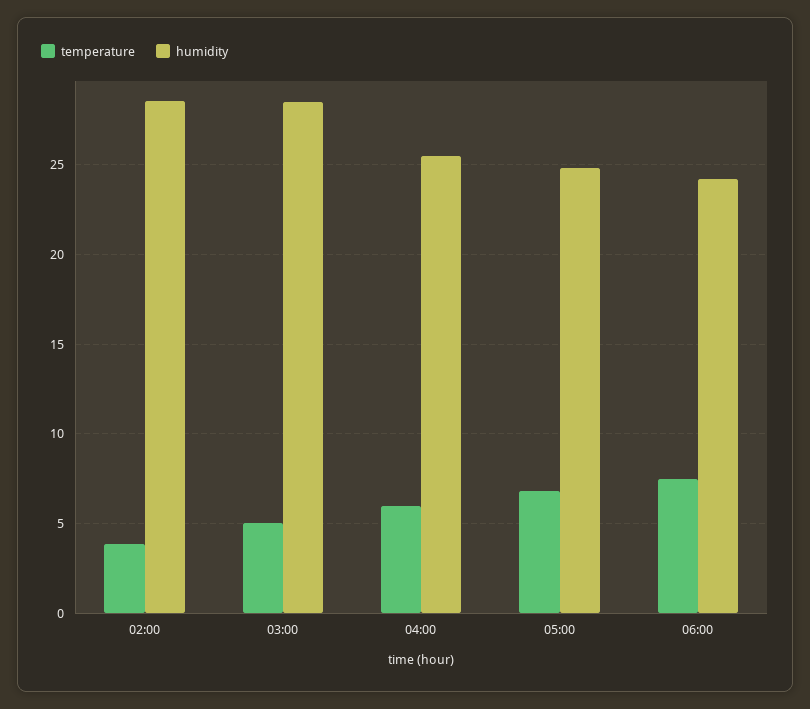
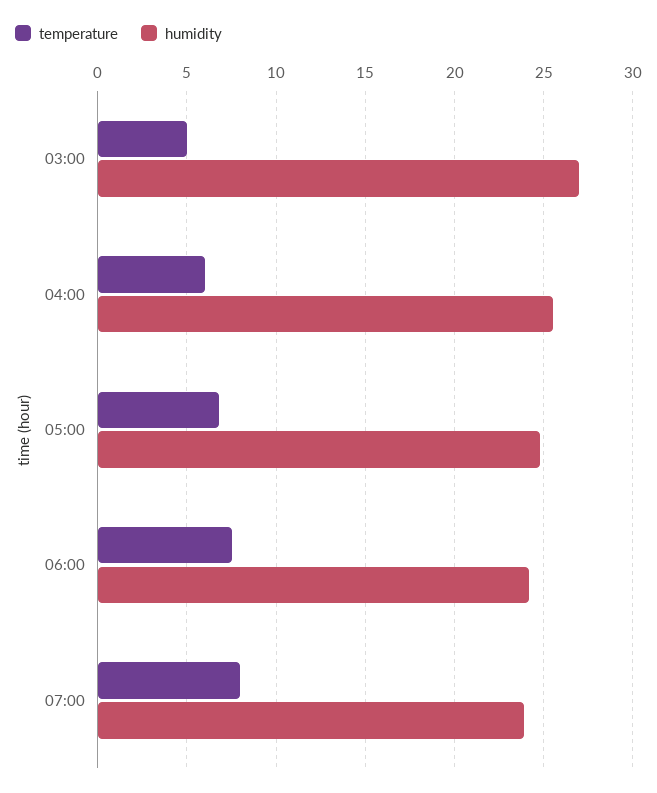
temperature, 02:00: 4 -> none
humidity, 02:00: 28.5 -> none
humidity, 03:00: 28.5 -> 27
temperature, 07:00: none -> 8
humidity, 07:00: none -> 24

